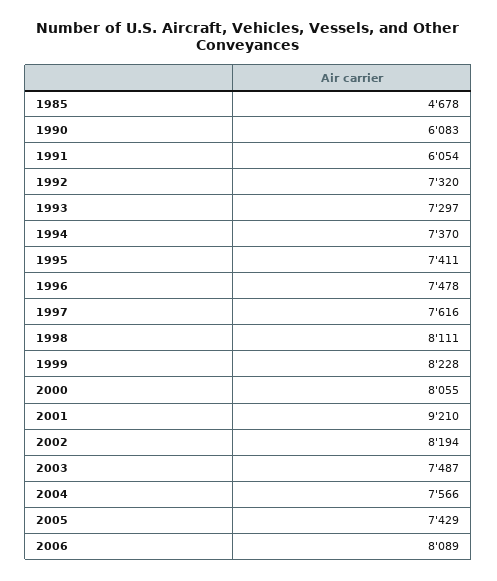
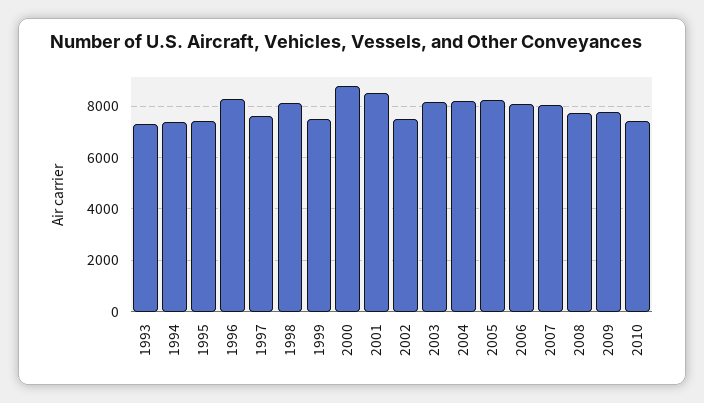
1985: 4678 -> none
1990: 6083 -> none
1991: 6054 -> none
1992: 7320 -> none
1996: 7478 -> 8250
1999: 8228 -> 7500
2000: 8055 -> 8750
2001: 9210 -> 8500
2002: 8194 -> 7500
2003: 7487 -> 8250
2004: 7566 -> 8250
2005: 7429 -> 8250
2007: none -> 8000
2008: none -> 7750
2009: none -> 7750
2010: none -> 7500

